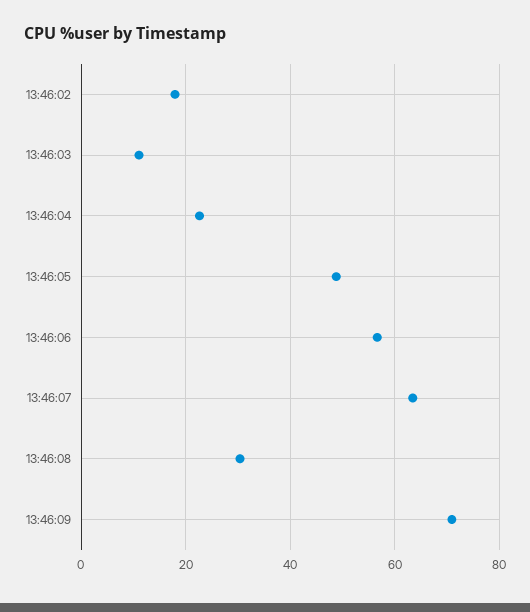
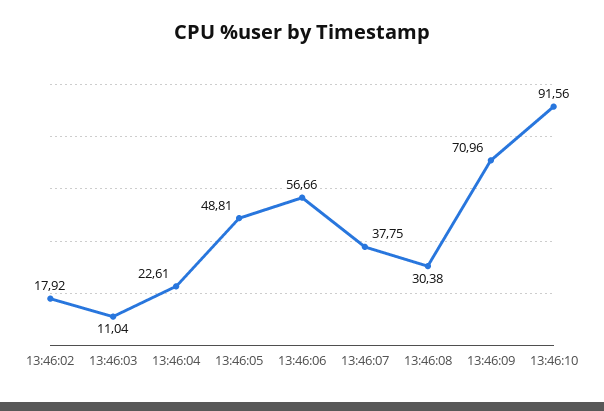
13:46:07: 64 -> 37.75
13:46:10: none -> 91.56

